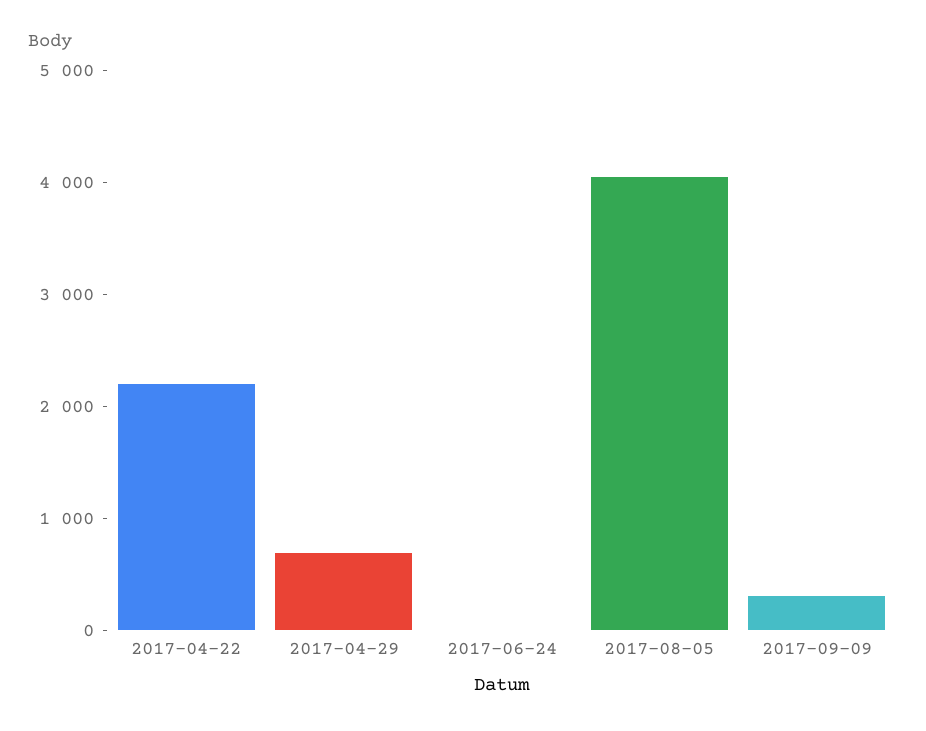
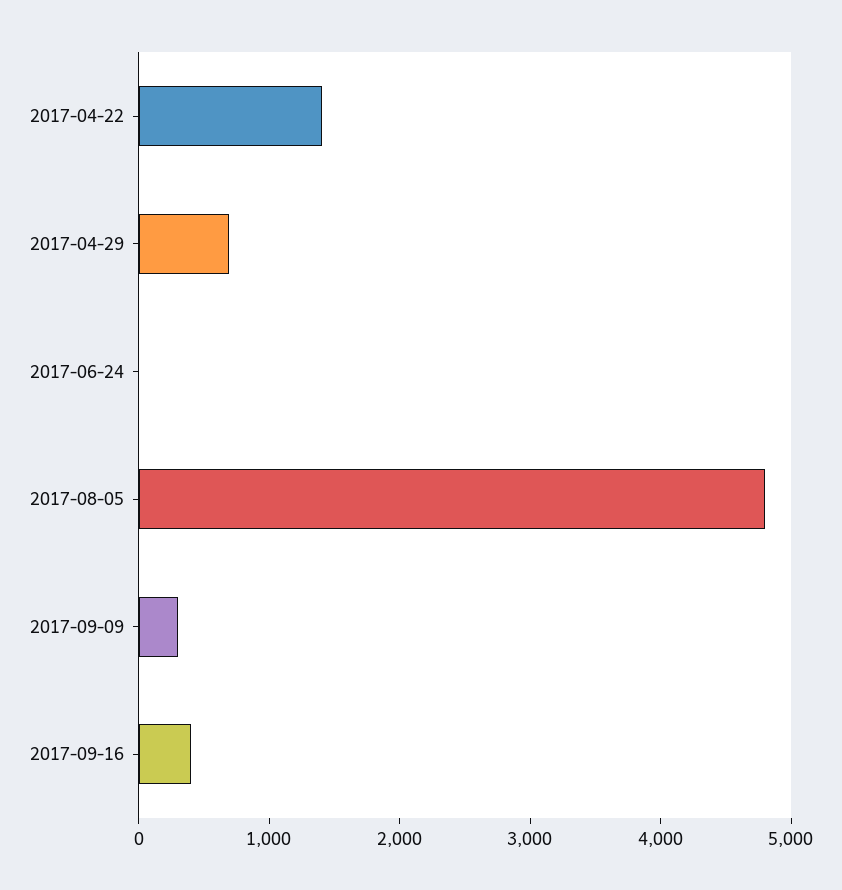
2017-04-22: 2200 -> 1400
2017-08-05: 4000 -> 4800
2017-09-16: none -> 400

